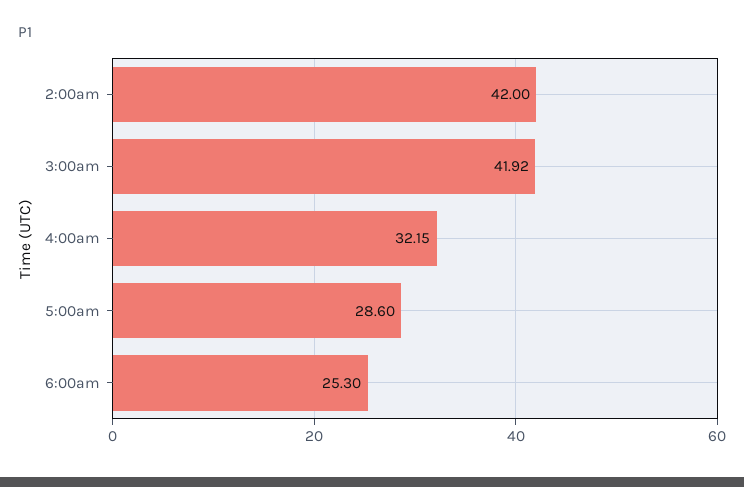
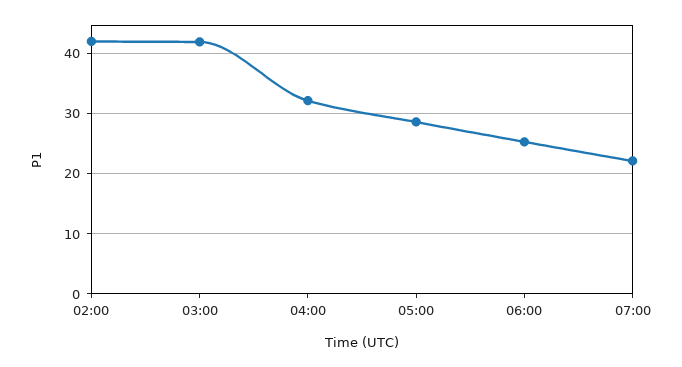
07:00: none -> 22

